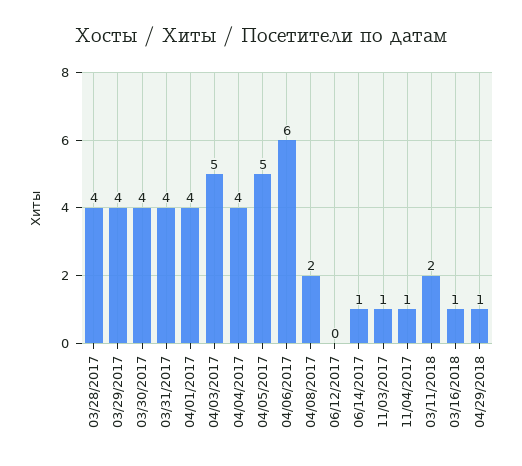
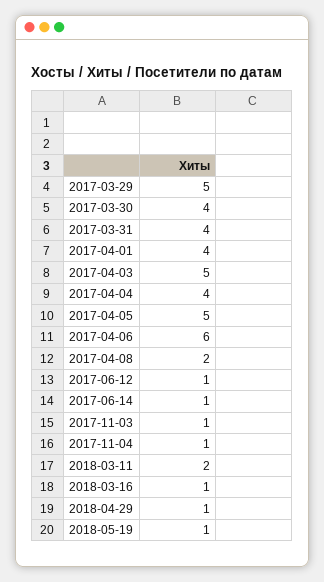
03/28/2017: 4 -> none
03/29/2017: 4 -> 5
06/12/2017: 0 -> 1
2018-05-19: none -> 1

